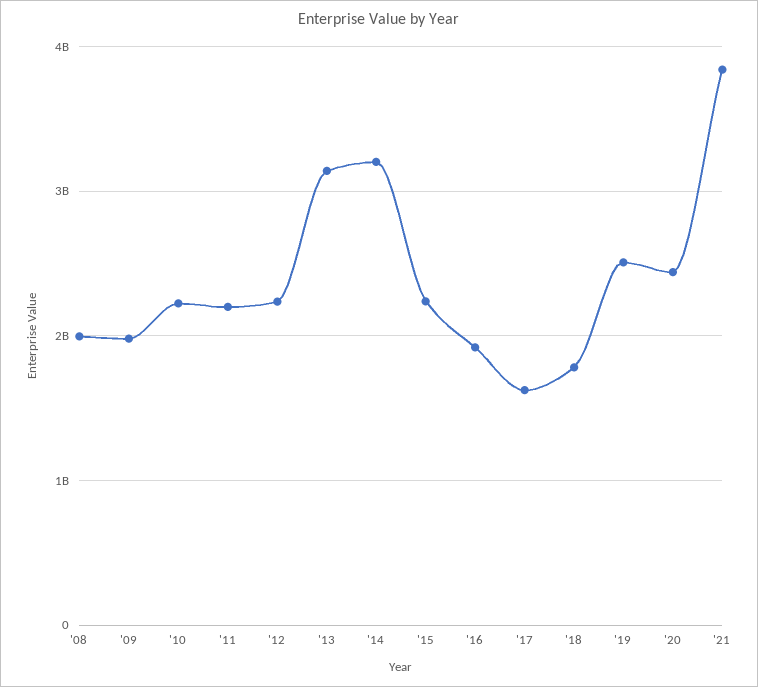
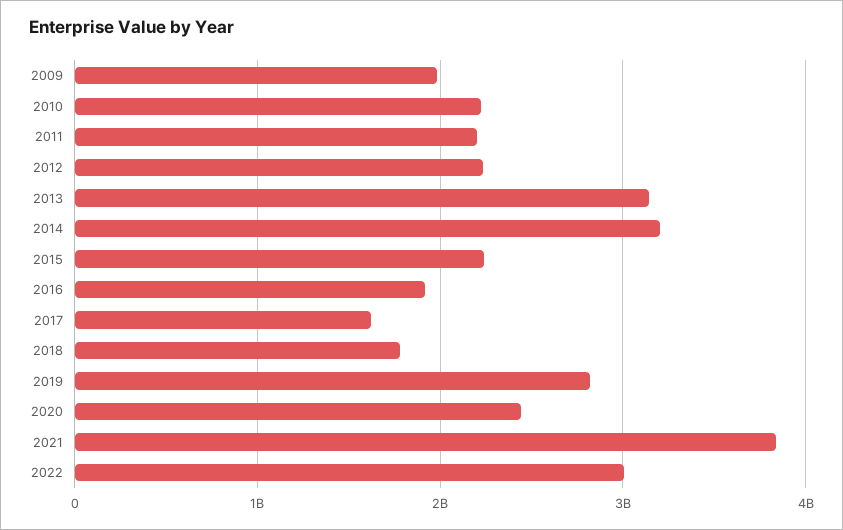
'08: 2000000000 -> none
'19: 2500000000 -> 2800000000
2022: none -> 3000000000

